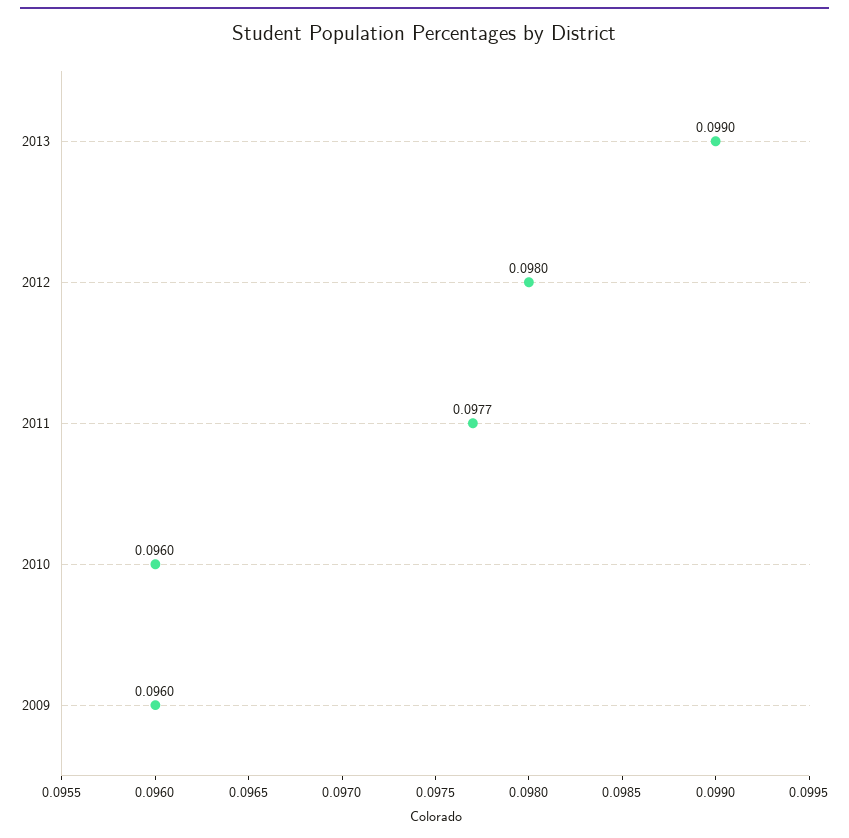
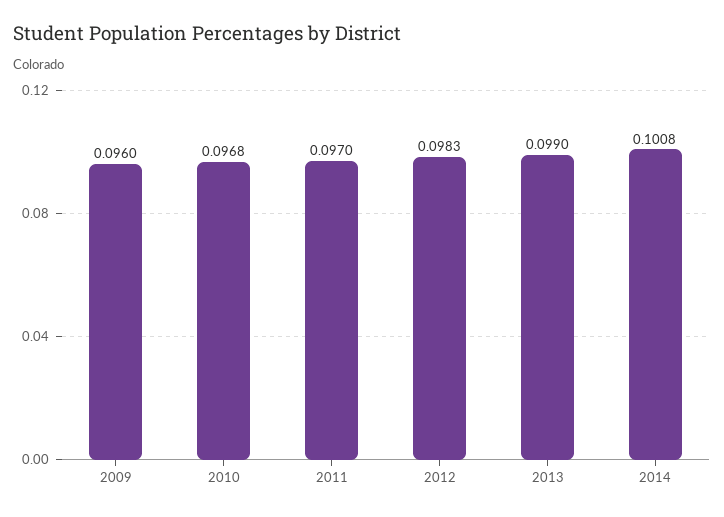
2012: 0.098 -> 0.0983
2011: 0.0977 -> 0.097
2010: 0.096 -> 0.0968
2014: none -> 0.1008

